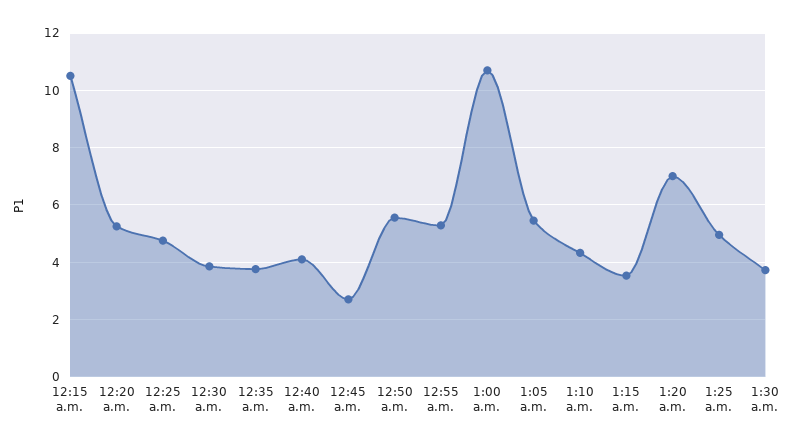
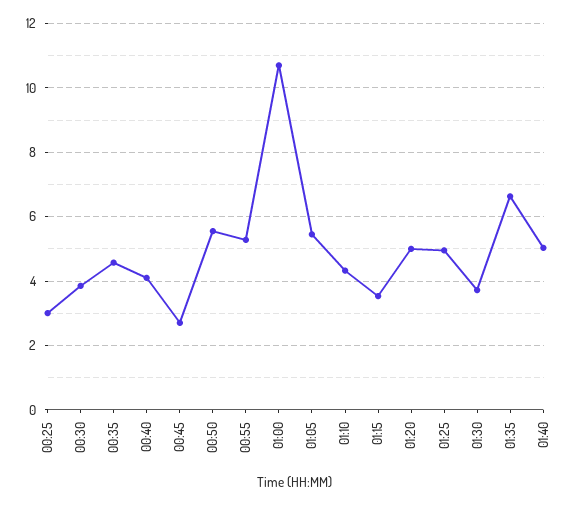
12:15 a.m.: 10.5 -> none
12:20 a.m.: 5.25 -> none
12:25 a.m.: 4.75 -> 3
12:35 a.m.: 3.75 -> 4.6
1:20 a.m.: 7 -> 5
01:35: none -> 6.6
01:40: none -> 5

